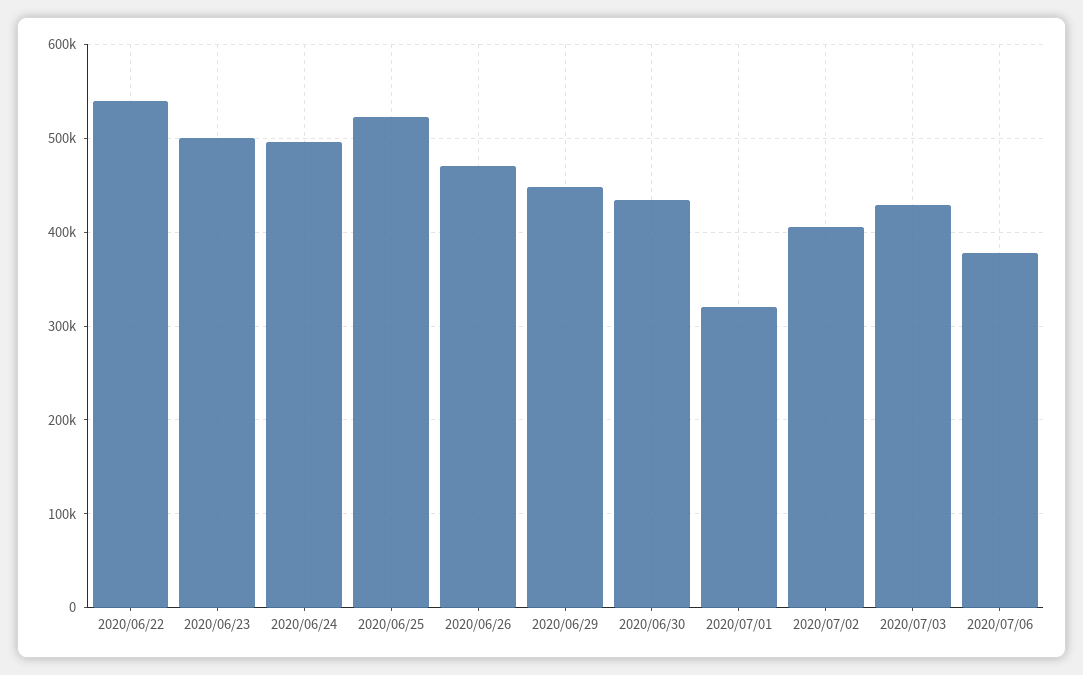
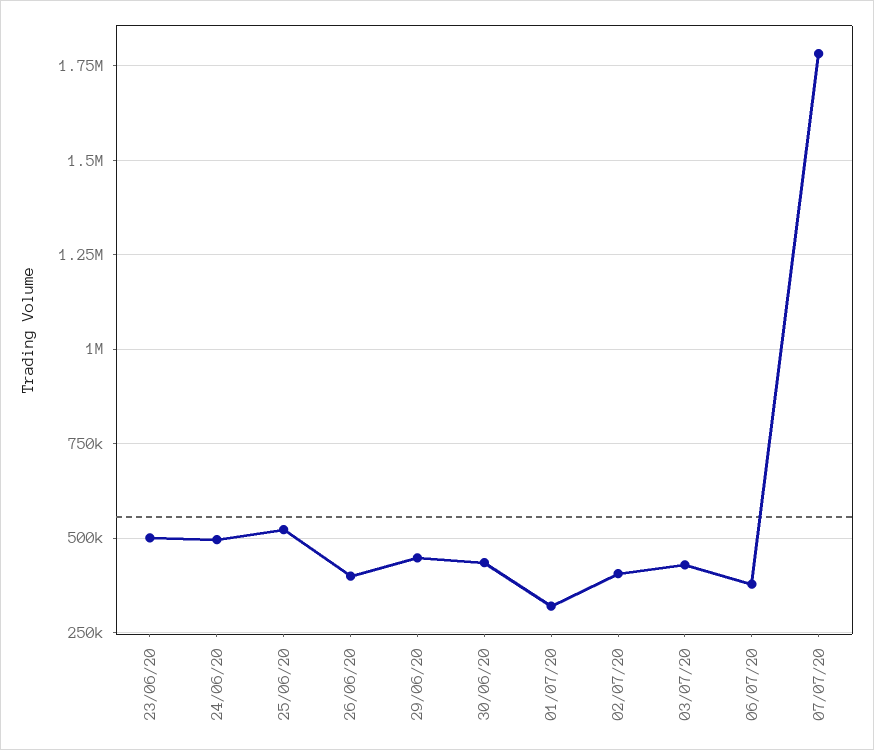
2020/06/22: 540000 -> none
2020/06/26: 470000 -> 400000
07/07/20: none -> 1775000

